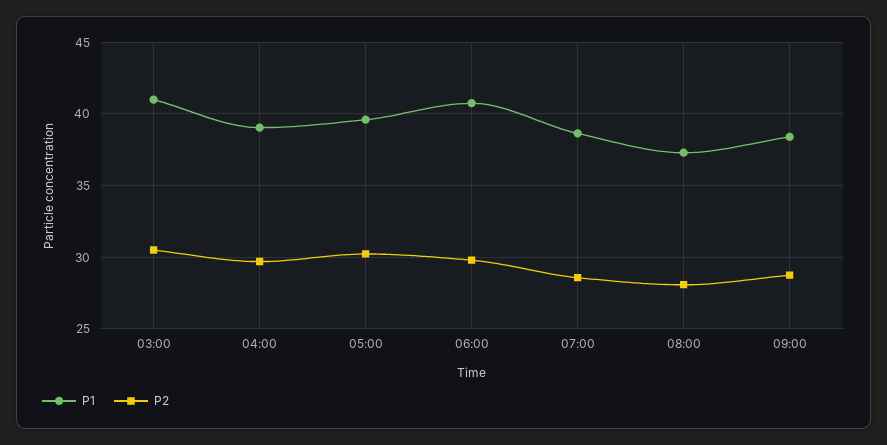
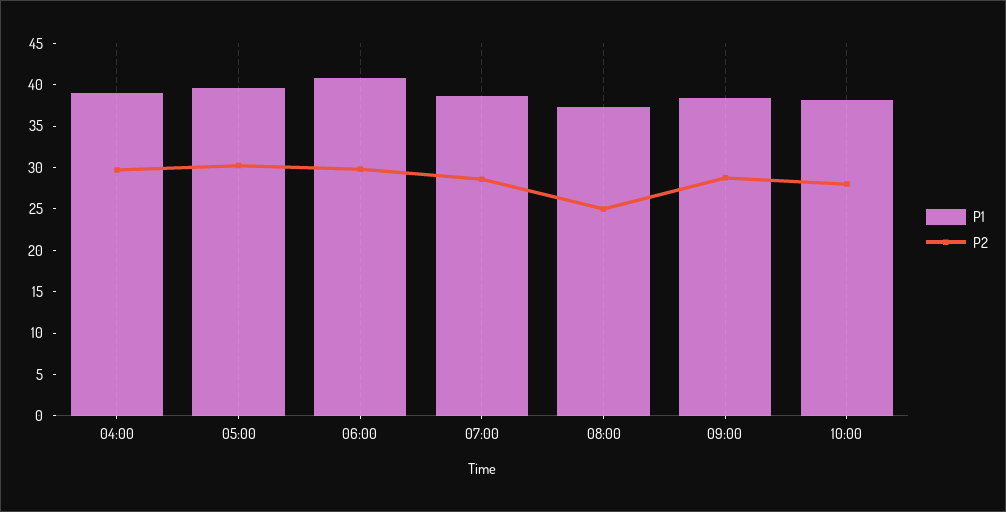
P1, 03:00: 41 -> none
P2, 03:00: 30.5 -> none
P2, 08:00: 28 -> 25
P1, 10:00: none -> 38
P2, 10:00: none -> 28

